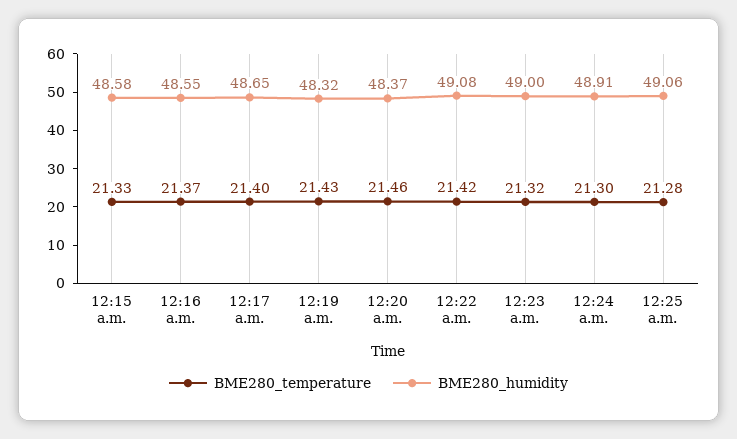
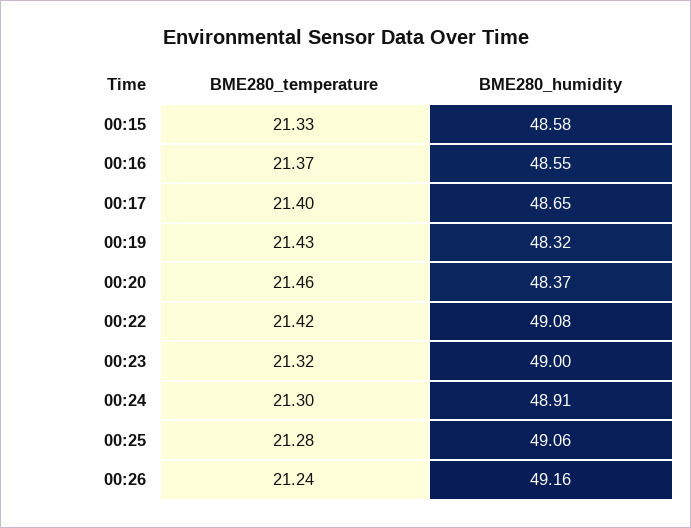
BME280_temperature, 00:26: none -> 21.24
BME280_humidity, 00:26: none -> 49.16

